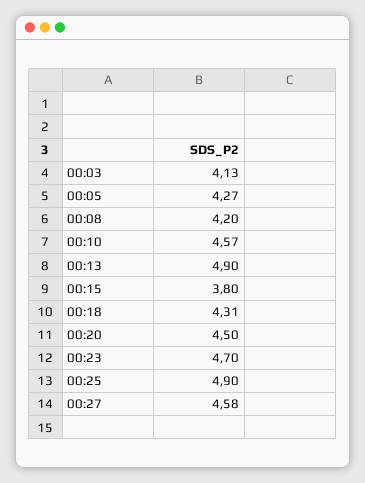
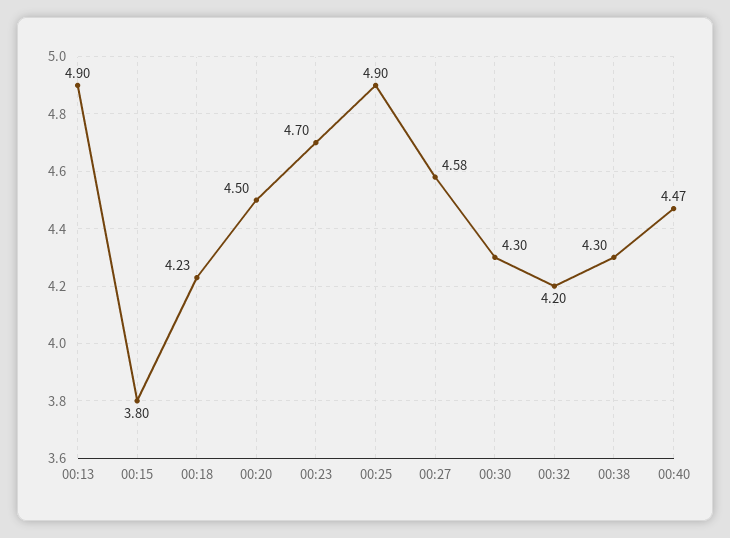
00:03: 4.13 -> none
00:05: 4.27 -> none
00:08: 4.2 -> none
00:10: 4.57 -> none
00:18: 4.31 -> 4.23
00:30: none -> 4.3
00:32: none -> 4.2
00:38: none -> 4.3
00:40: none -> 4.47

